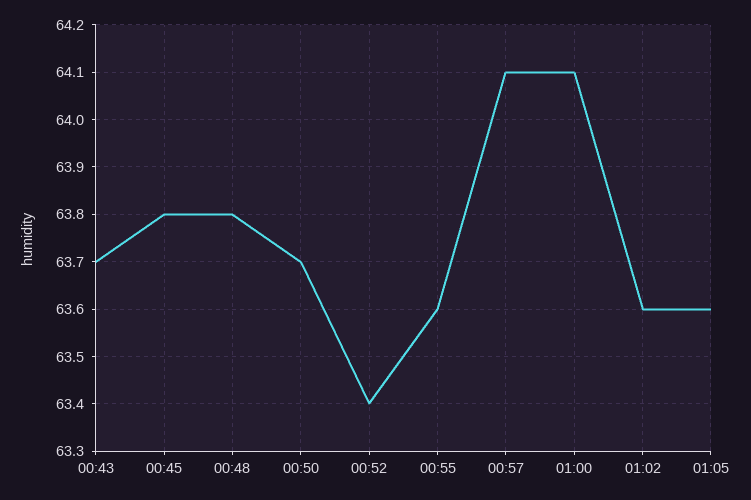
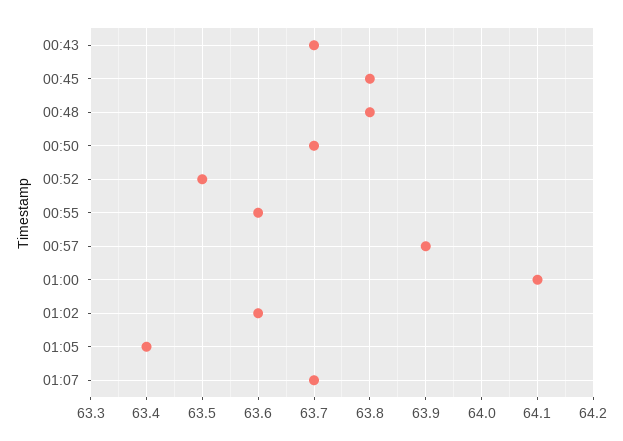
00:52: 63.4 -> 63.5
00:57: 64.1 -> 63.9
01:05: 63.6 -> 63.4
01:07: none -> 63.7

